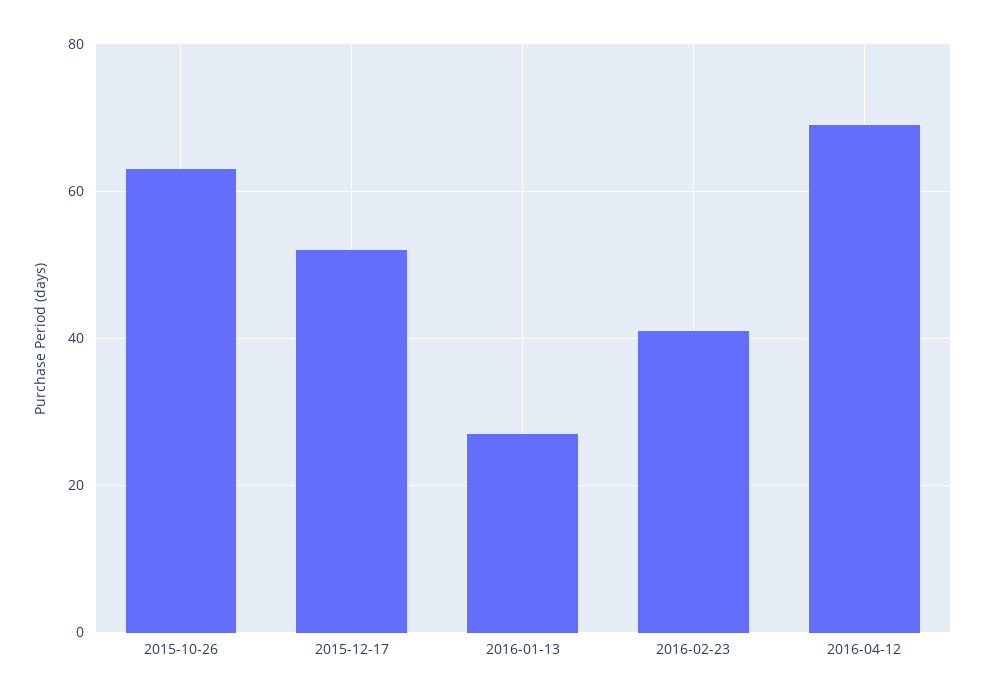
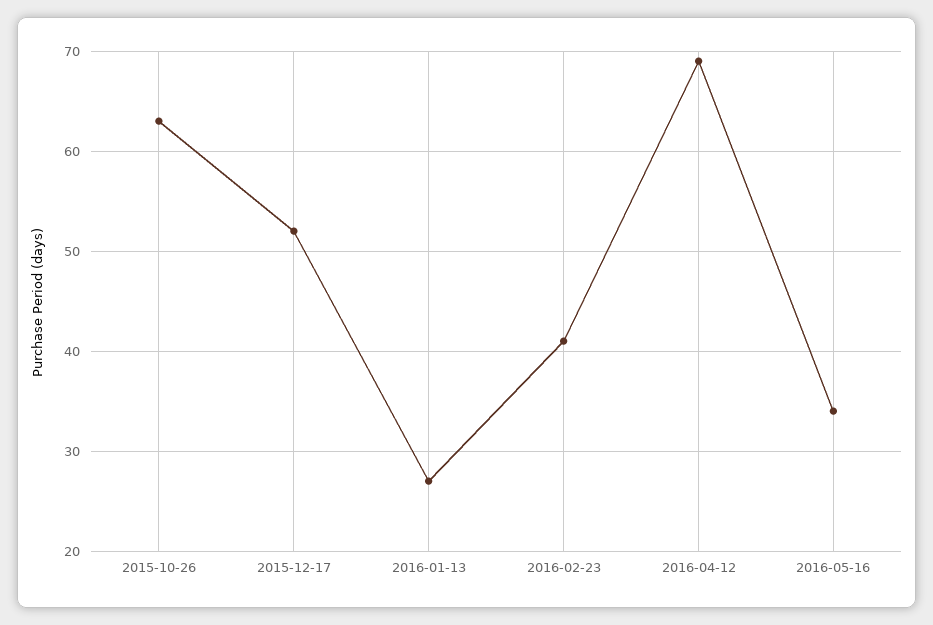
2016-05-16: none -> 34

